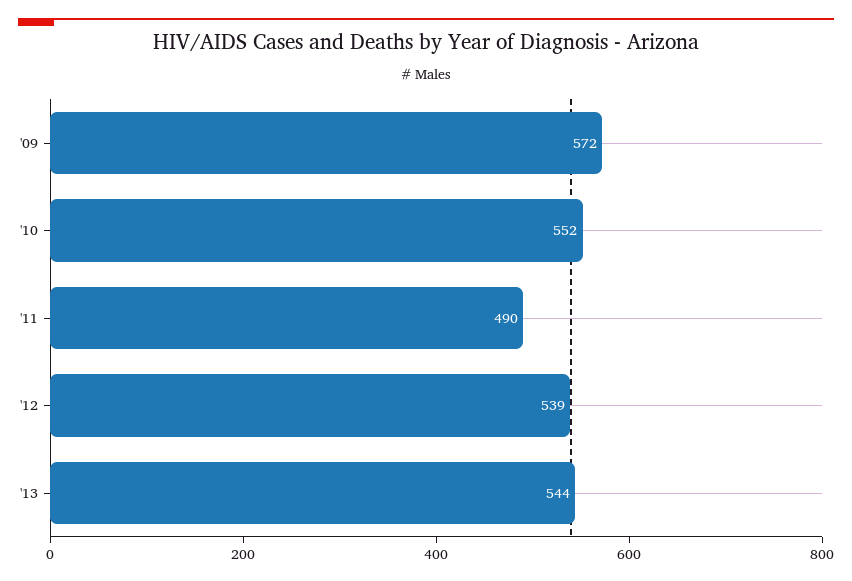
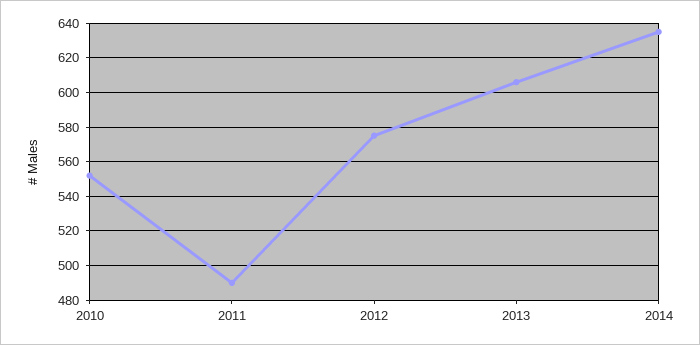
'09: 572 -> none
'12: 539 -> 575
'13: 544 -> 605
2014: none -> 635

